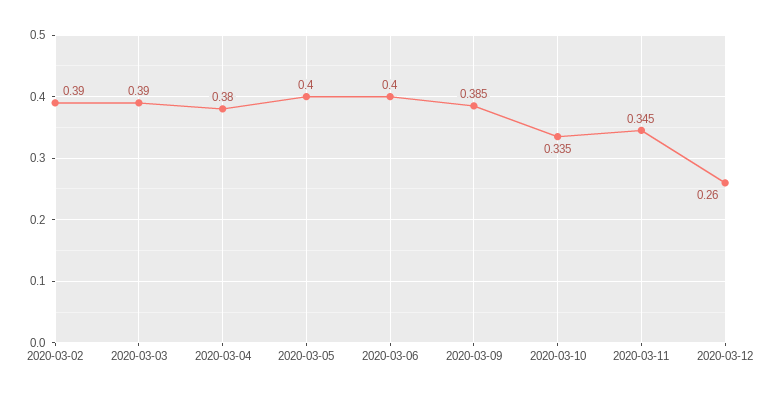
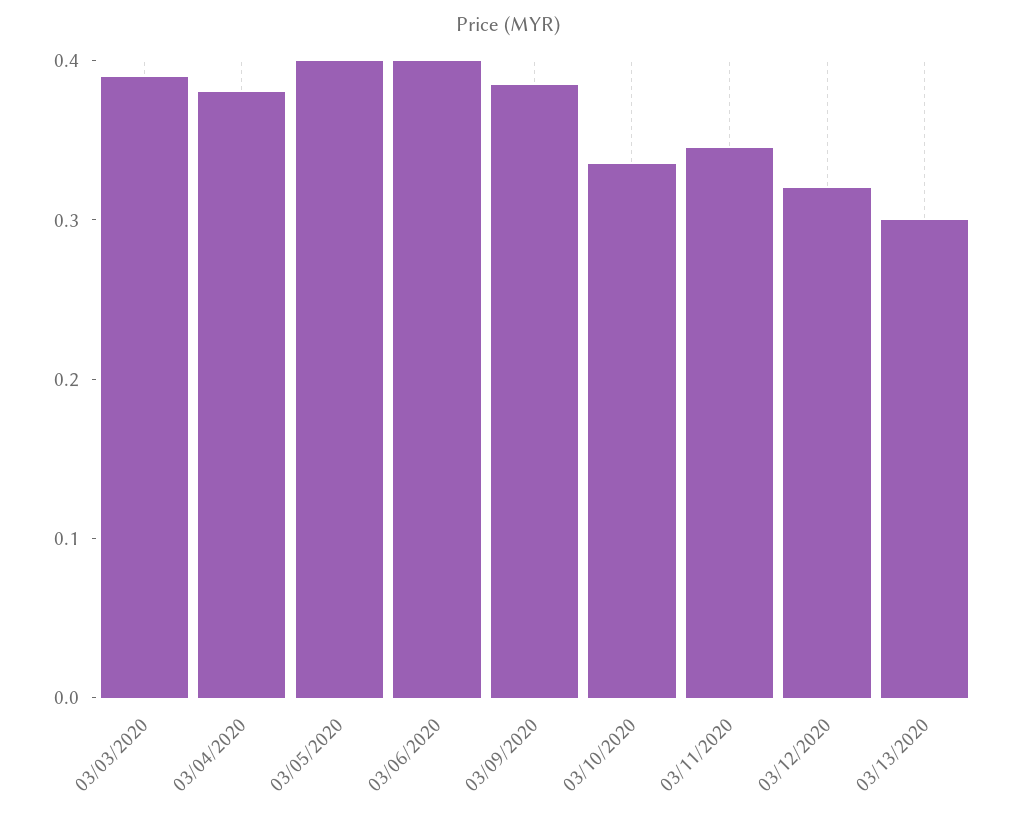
2020-03-02: 0.39 -> none
2020-03-12: 0.26 -> 0.32
03/13/2020: none -> 0.3

